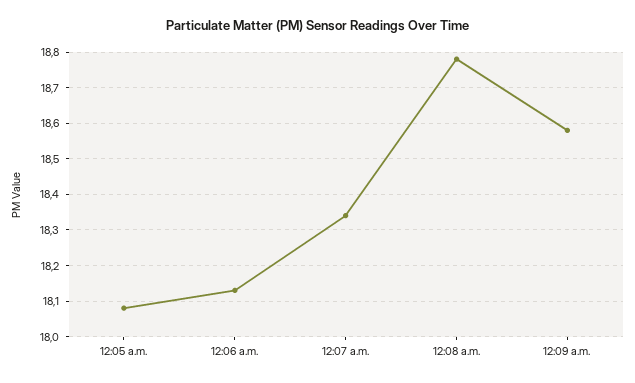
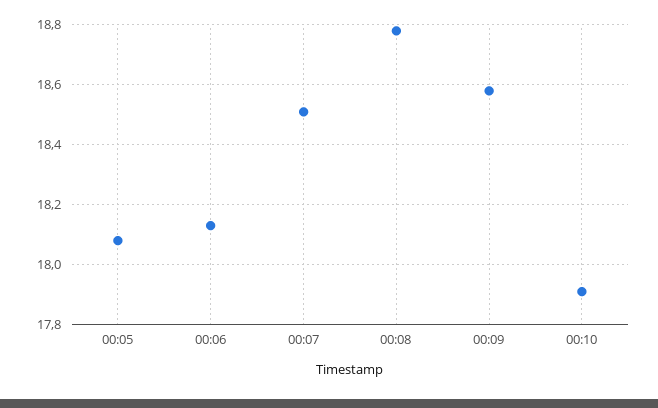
12:07 a.m.: 18.35 -> 18.5
00:10: none -> 17.9

